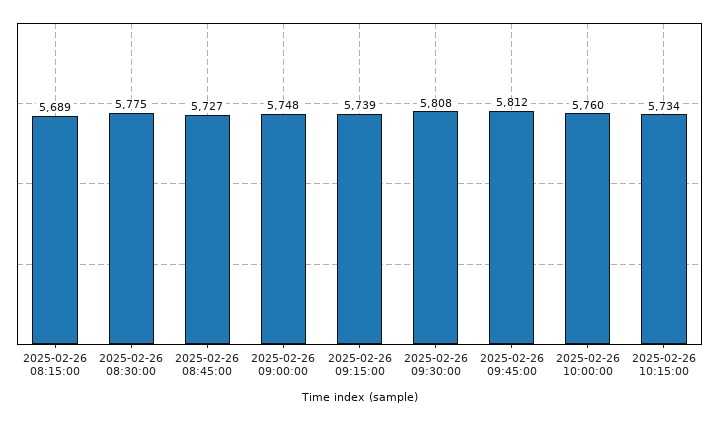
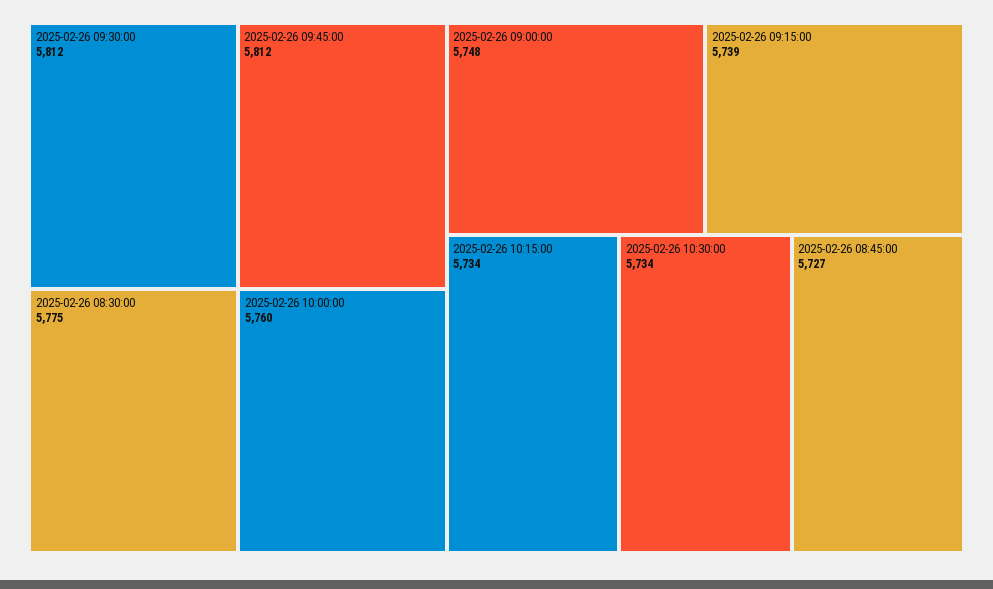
2025-02-26 08:15:00: 5689 -> none
2025-02-26 09:30:00: 5808 -> 5812
2025-02-26 10:30:00: none -> 5734

